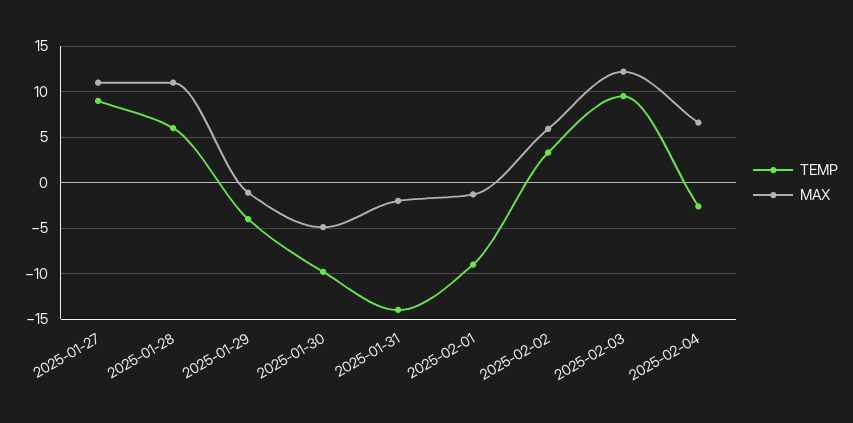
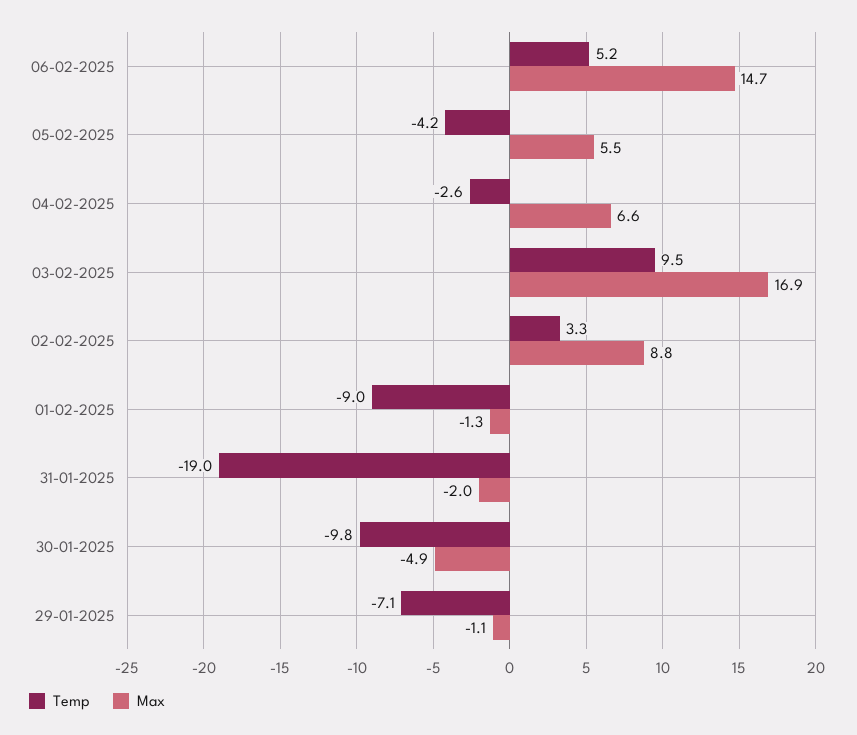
TEMP, 2025-01-27: 9 -> none
MAX, 2025-01-27: 11 -> none
TEMP, 2025-01-28: 6 -> none
MAX, 2025-01-28: 11 -> none
TEMP, 2025-01-29: -4 -> -7.1
TEMP, 2025-01-31: -14 -> -19
MAX, 2025-02-02: 6 -> 8.8
MAX, 2025-02-03: 12 -> 16.9
TEMP, 06-02-2025: none -> 5.2
MAX, 06-02-2025: none -> 14.7
TEMP, 05-02-2025: none -> -4.2
MAX, 05-02-2025: none -> 5.5

